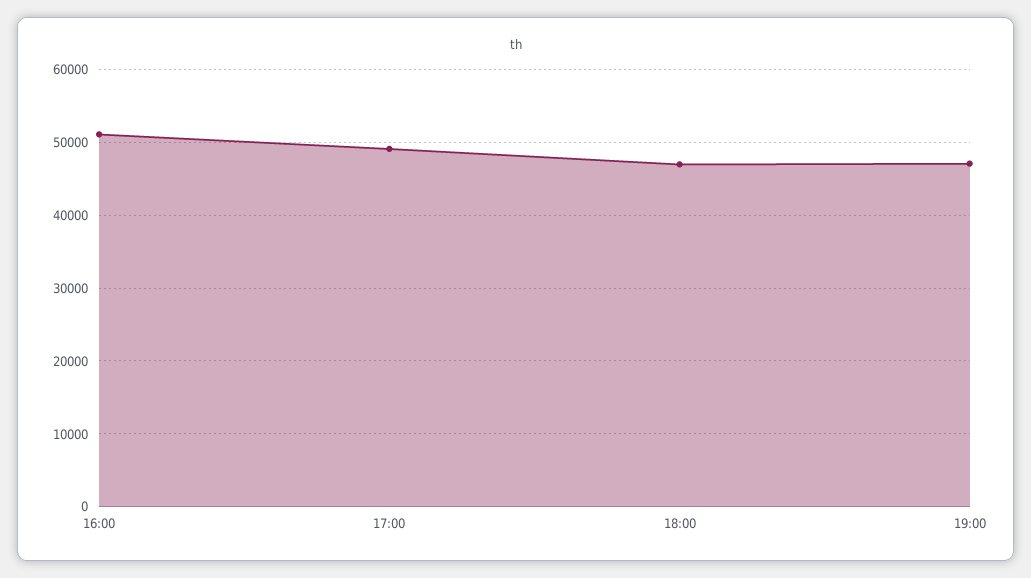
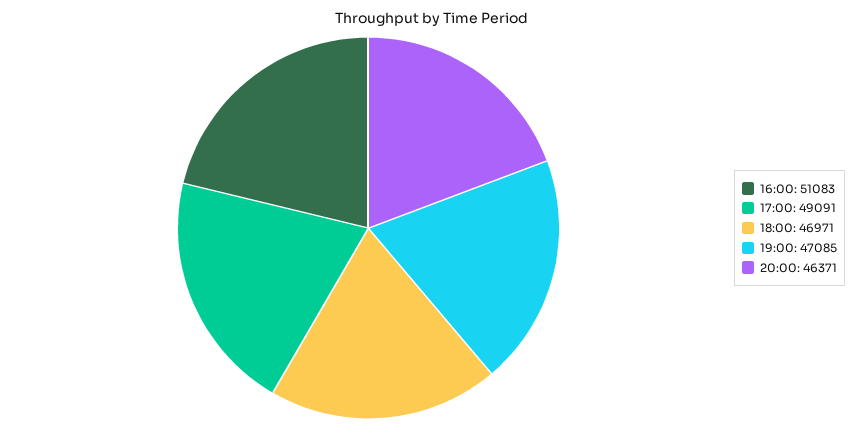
20:00: none -> 46371

